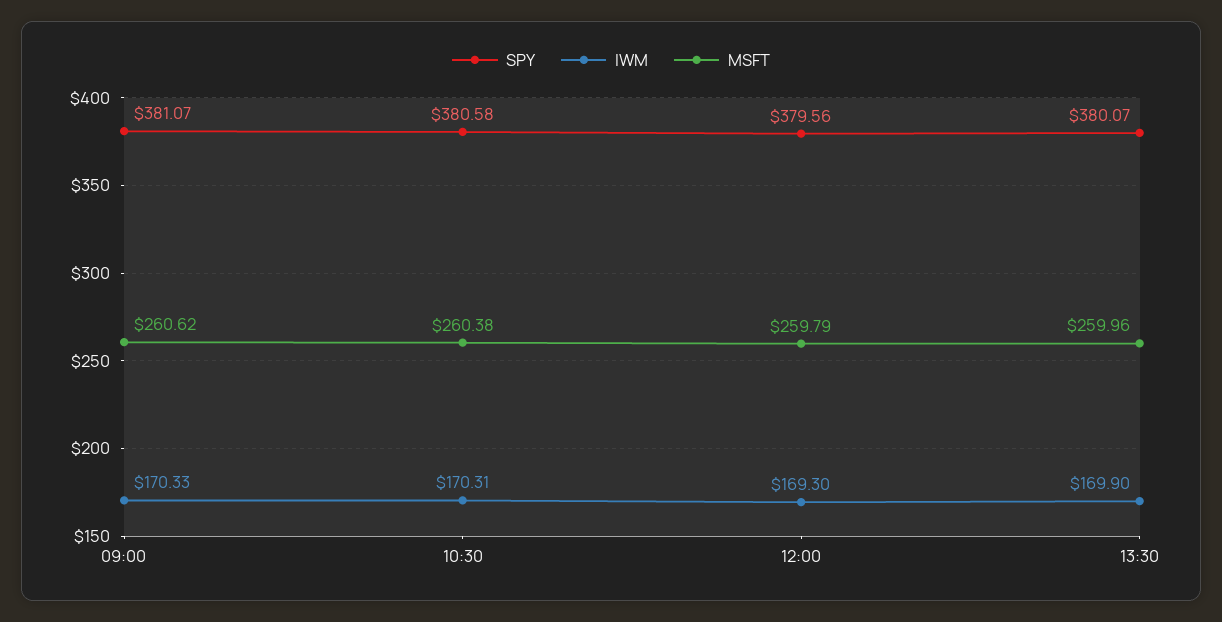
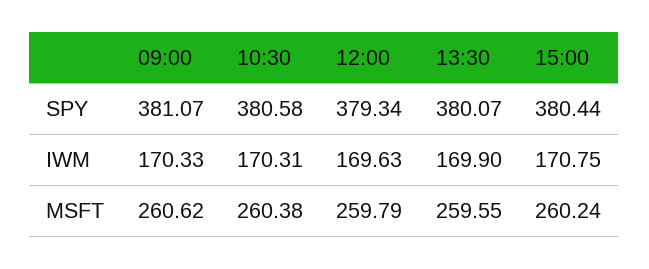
SPY, 12:00: 379.56 -> 379.34
IWM, 12:00: 169.3 -> 169.63
MSFT, 13:30: 259.96 -> 259.55
SPY, 15:00: none -> 380.44
IWM, 15:00: none -> 170.75
MSFT, 15:00: none -> 260.24

